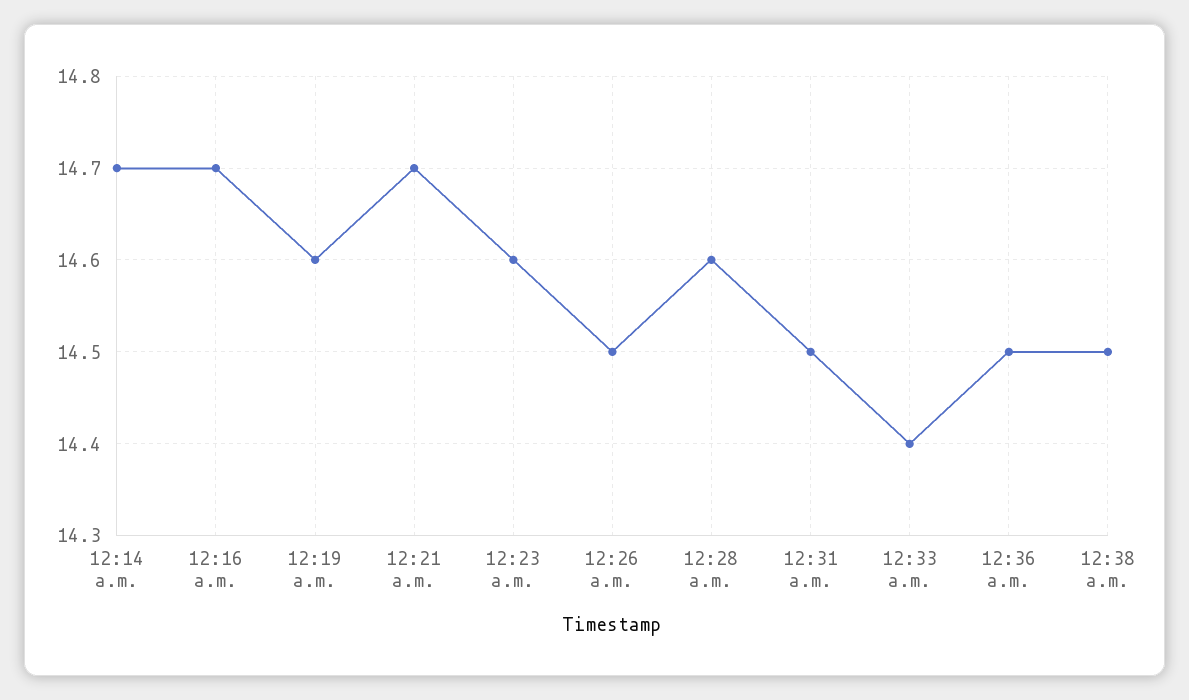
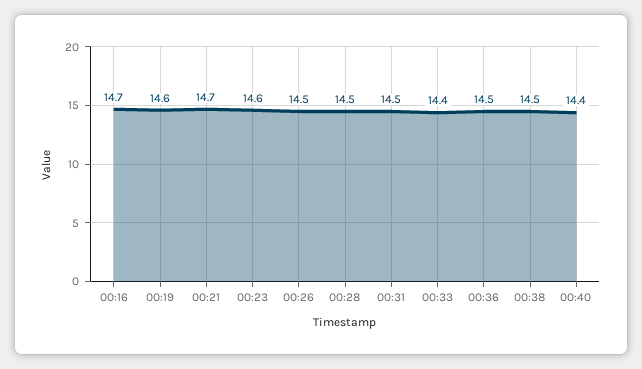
12:14 a.m.: 14.7 -> none
12:28 a.m.: 14.6 -> 14.5
00:40: none -> 14.4

